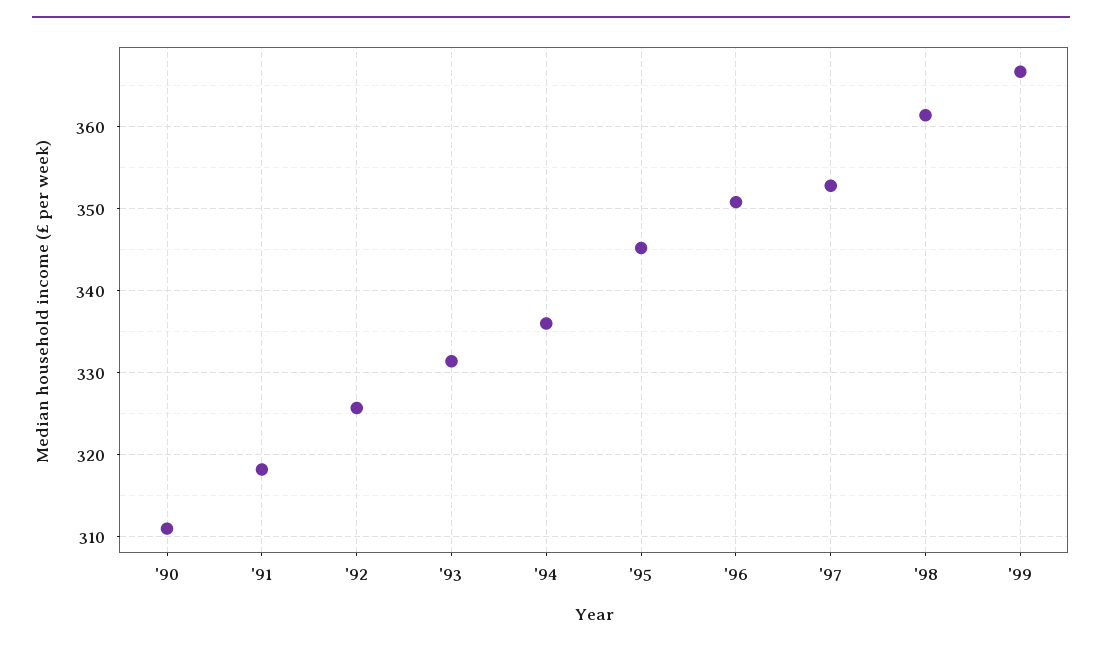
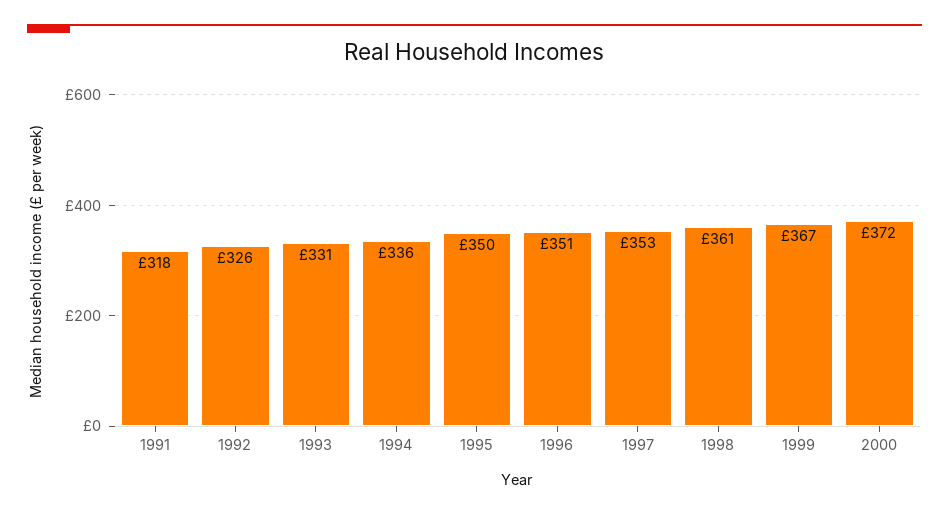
'90: 311 -> none
'95: 345 -> 350
2000: none -> 372

